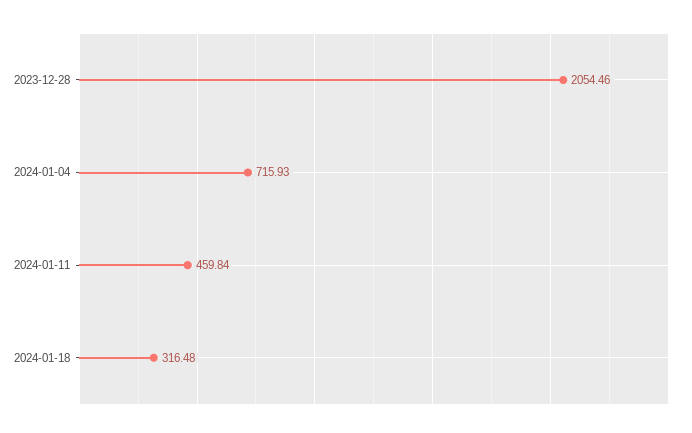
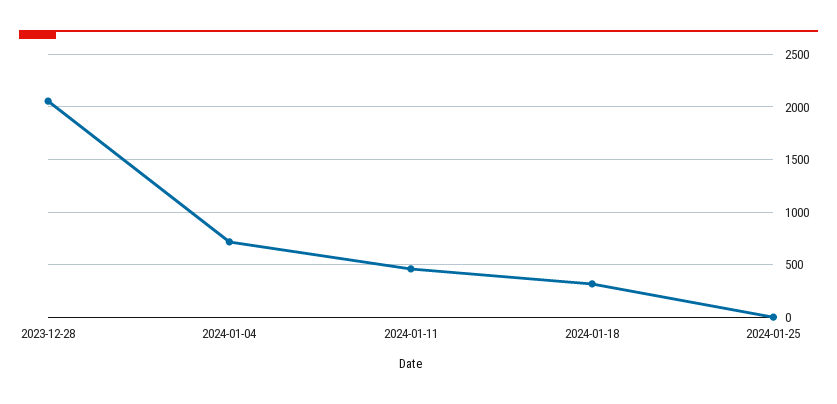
2024-01-25: none -> 0

